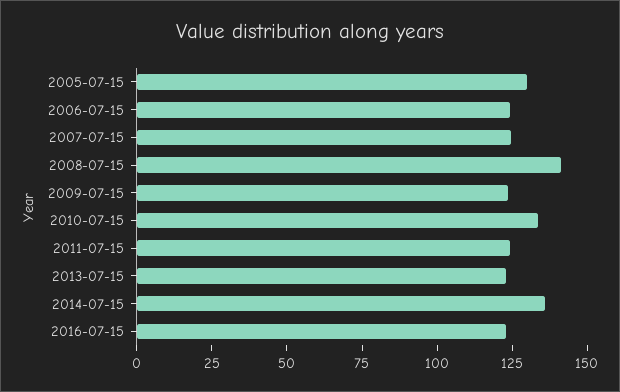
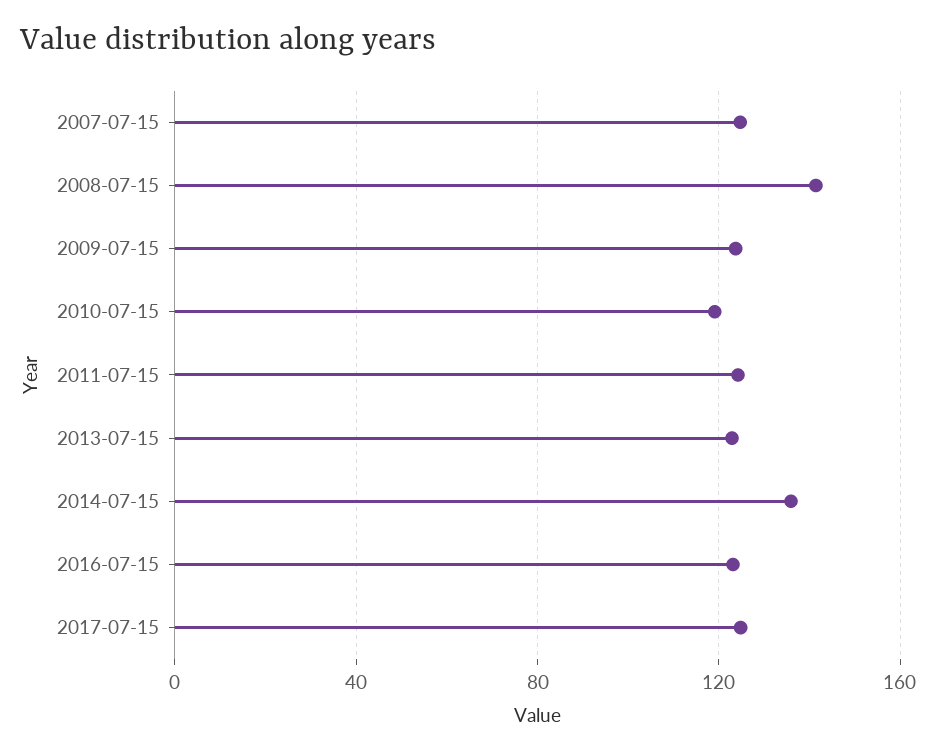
2005-07-15: 130 -> none
2006-07-15: 125 -> none
2010-07-15: 135 -> 120
2017-07-15: none -> 125

